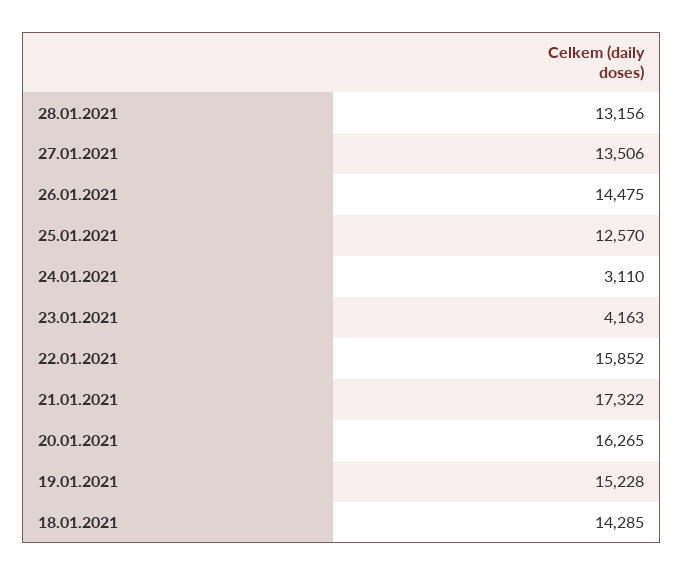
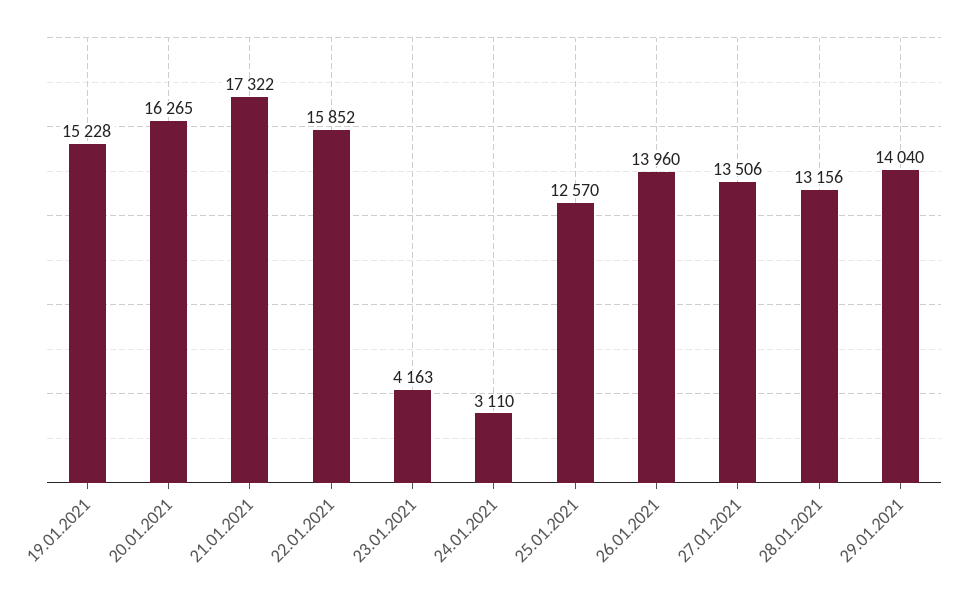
26.01.2021: 14475 -> 13960
18.01.2021: 14285 -> none
29.01.2021: none -> 14040

